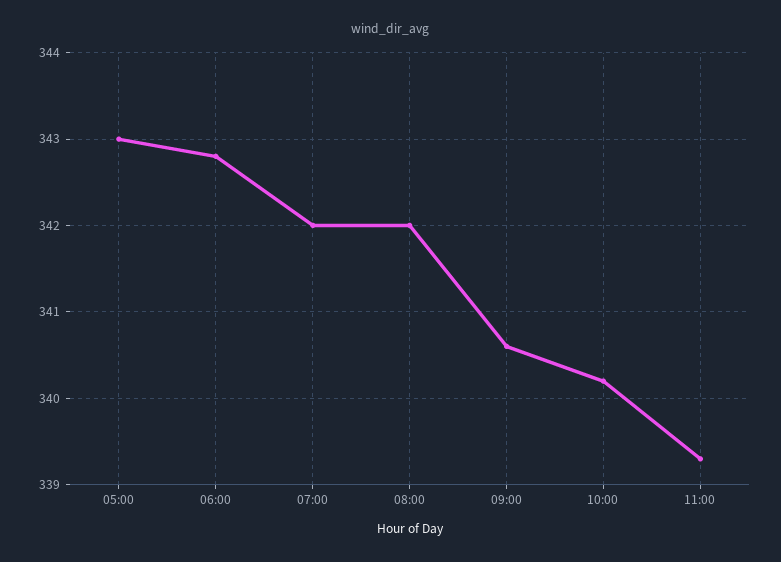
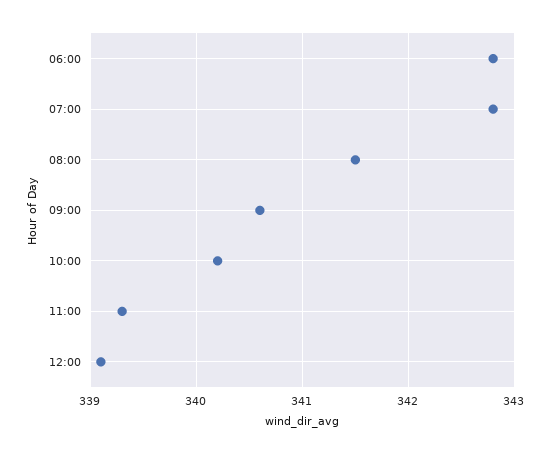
05:00: 343 -> none
07:00: 342 -> 342.8
08:00: 342 -> 341.5
12:00: none -> 339.1

